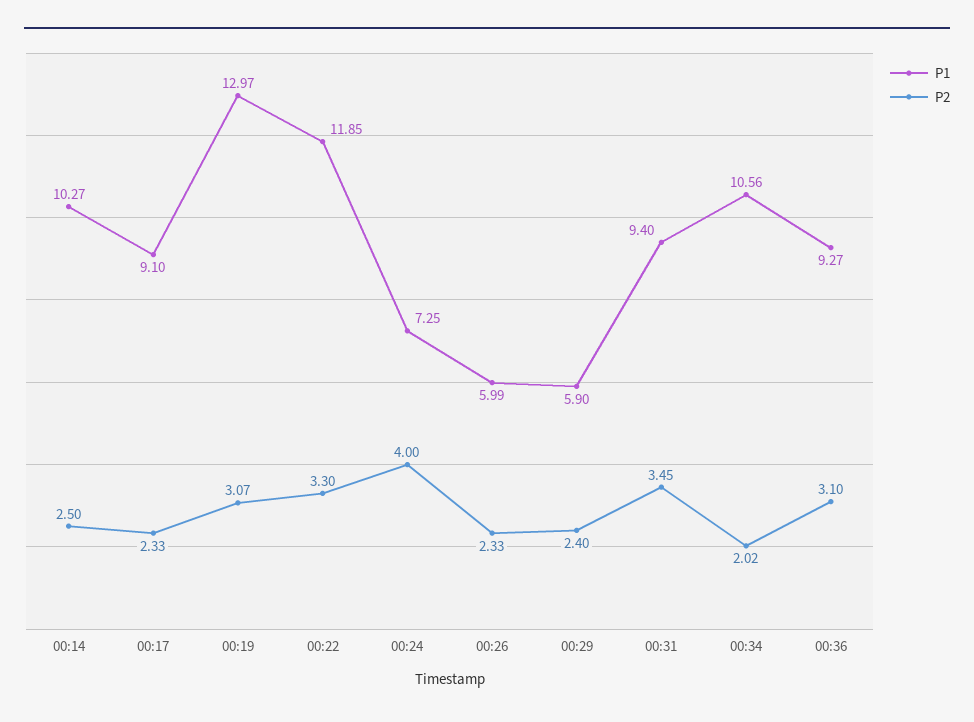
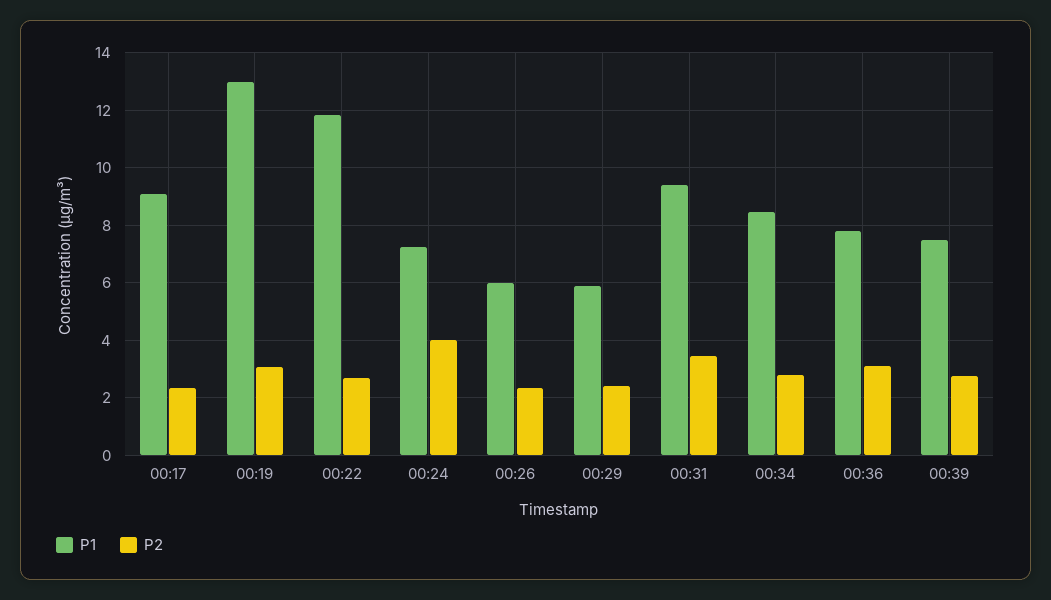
P1, 00:14: 10.27 -> none
P2, 00:14: 2.5 -> none
P2, 00:22: 3.3 -> 2.75
P1, 00:34: 10.56 -> 8.5
P2, 00:34: 2.02 -> 2.75
P1, 00:36: 9.27 -> 7.75
P1, 00:39: none -> 7.5
P2, 00:39: none -> 2.75

